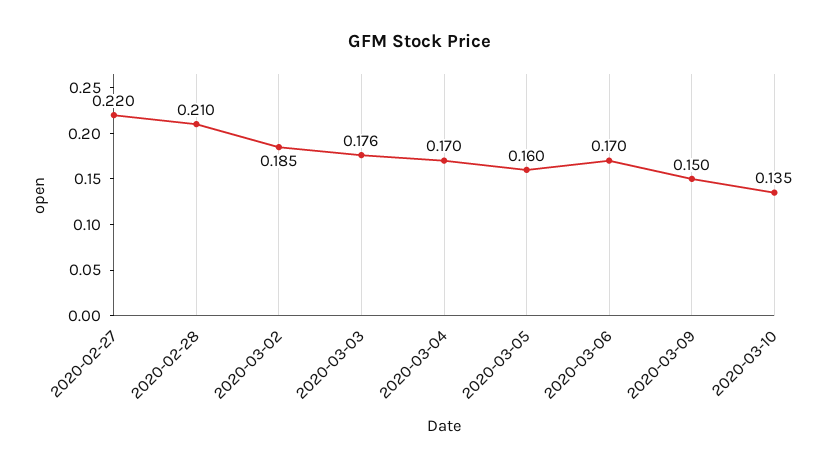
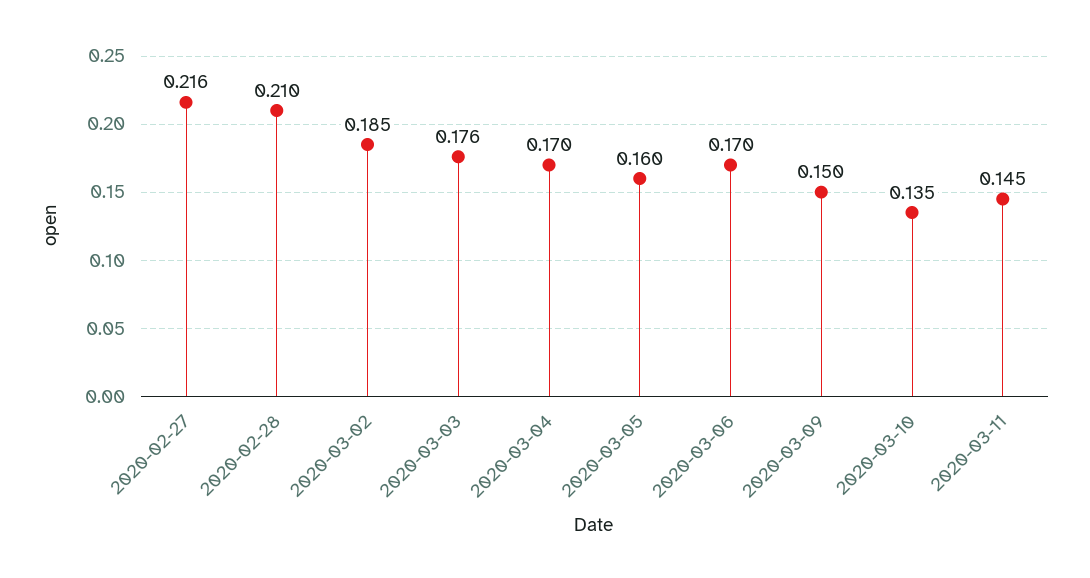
2020-02-27: 0.22 -> 0.216
2020-03-11: none -> 0.145

